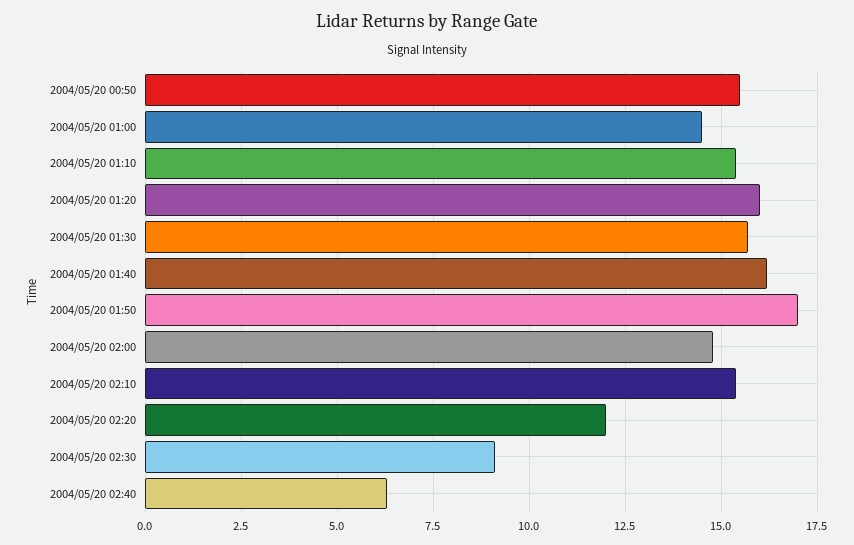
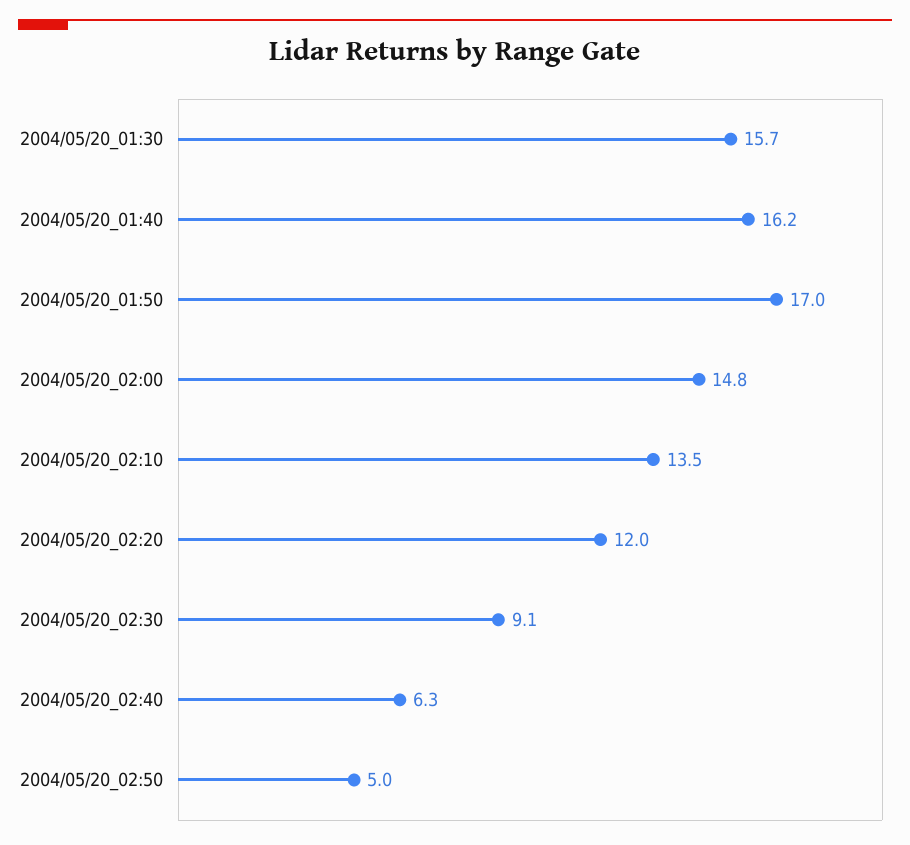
2004/05/20 00:50: 15.5 -> none
2004/05/20 01:00: 14.5 -> none
2004/05/20 01:10: 15.5 -> none
2004/05/20 01:20: 16 -> none
2004/05/20 02:10: 15.5 -> 13.5
2004/05/20_02:50: none -> 5

